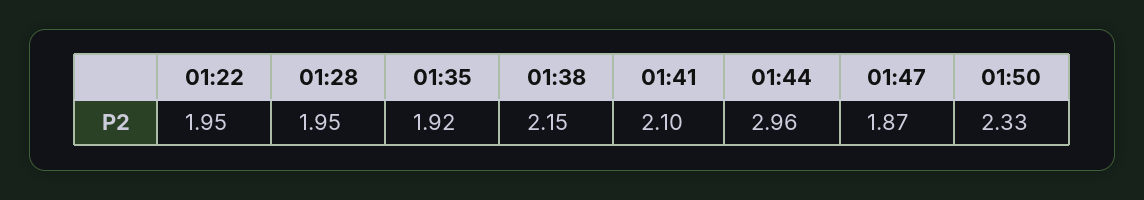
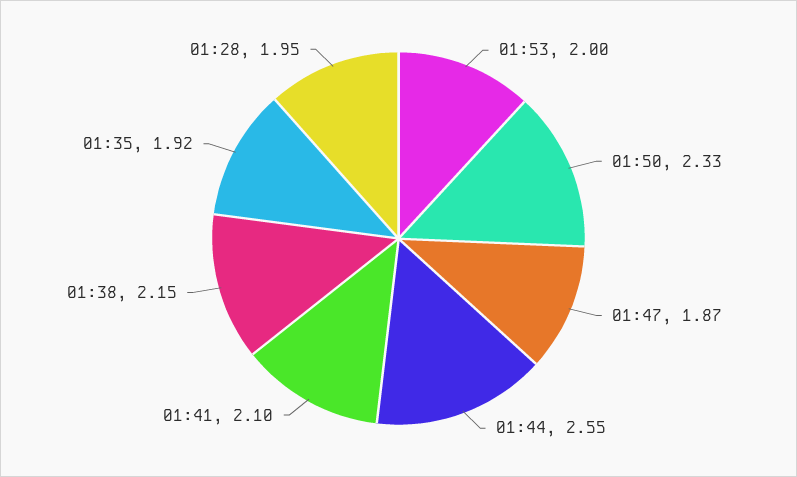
01:22: 1.95 -> none
01:44: 2.96 -> 2.55
01:53: none -> 2

